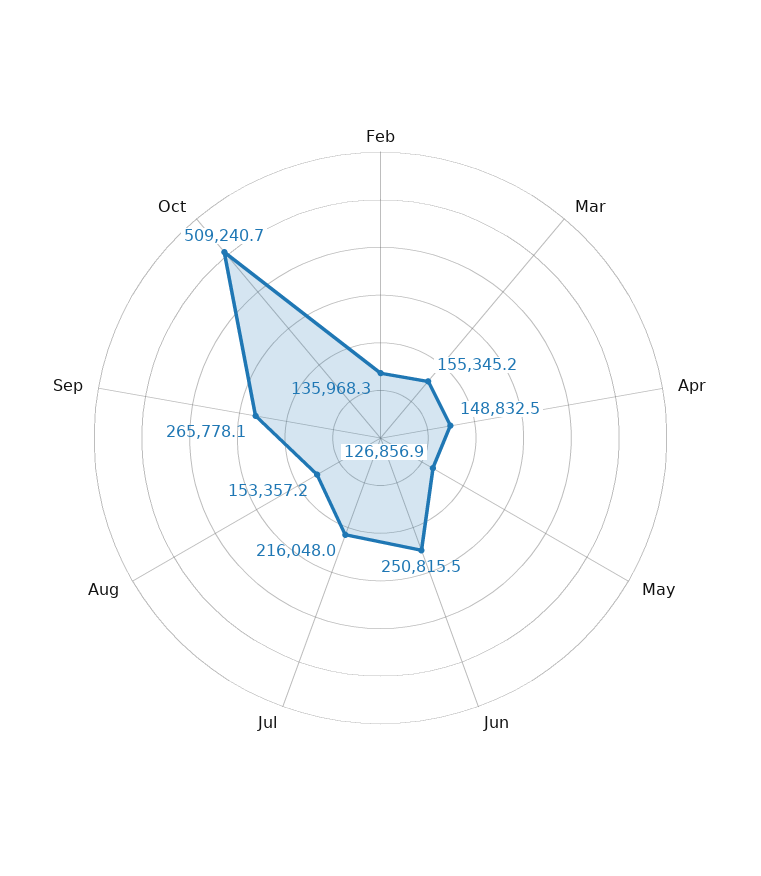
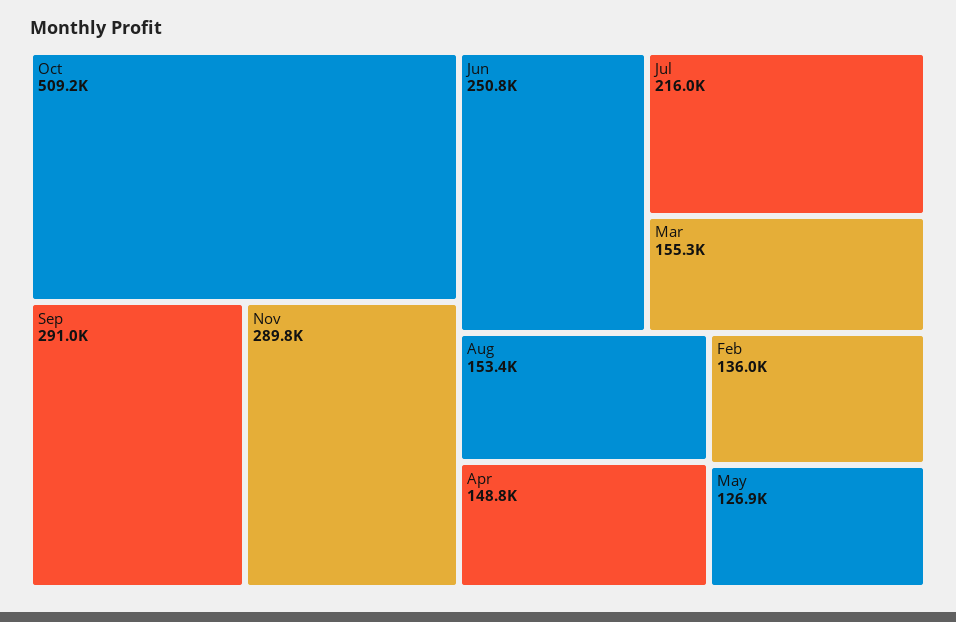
Sep: 265778.1 -> 291000
Nov: none -> 289800

